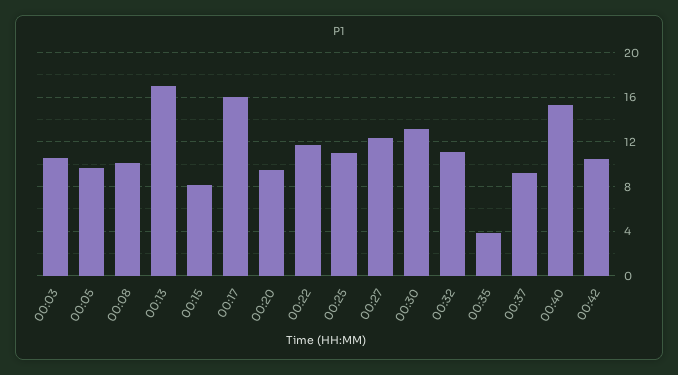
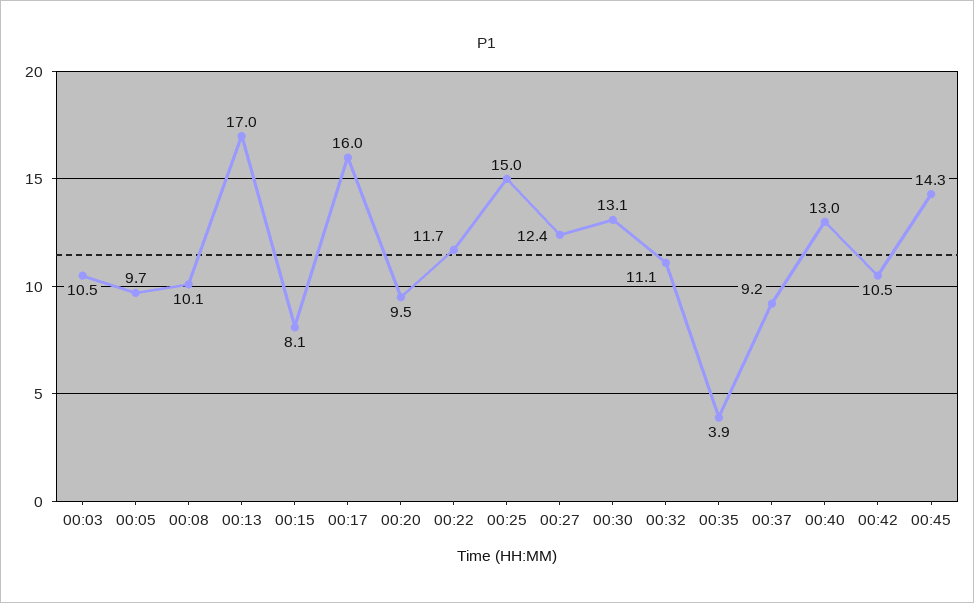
00:25: 11 -> 15
00:40: 15 -> 13
00:45: none -> 14.3

